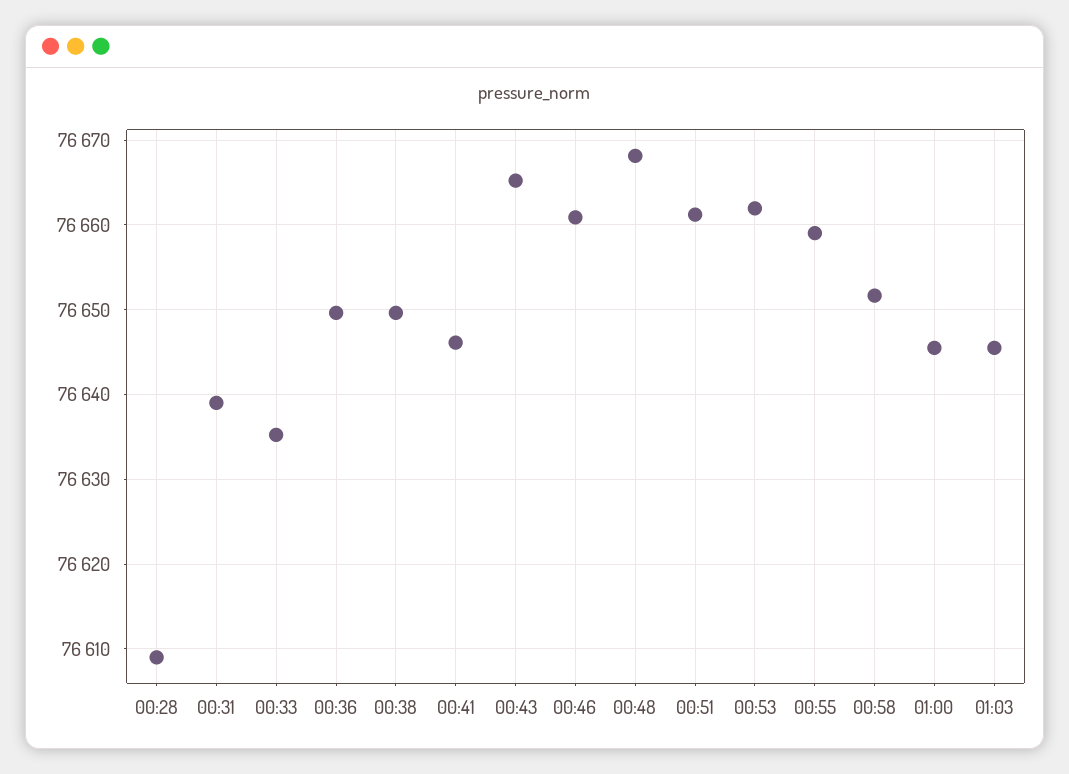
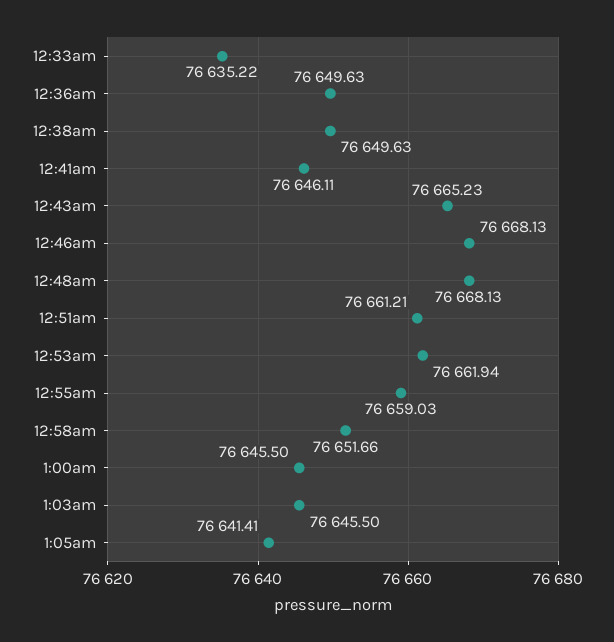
00:28: 76609 -> none
00:31: 76639 -> none
00:46: 76661 -> 76668.13
1:05am: none -> 76641.41

